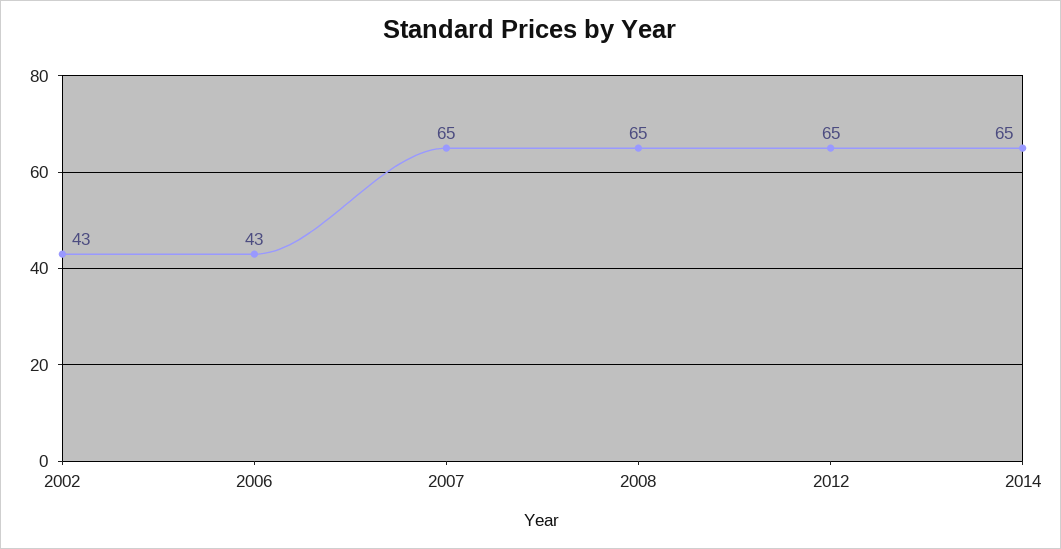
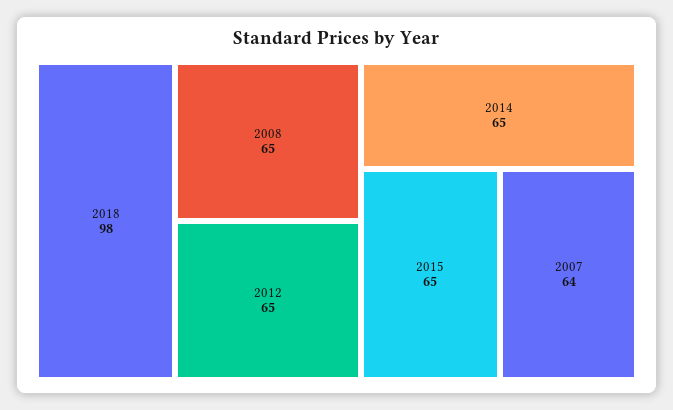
2002: 43 -> none
2006: 43 -> none
2007: 65 -> 64
2018: none -> 98
2015: none -> 65

